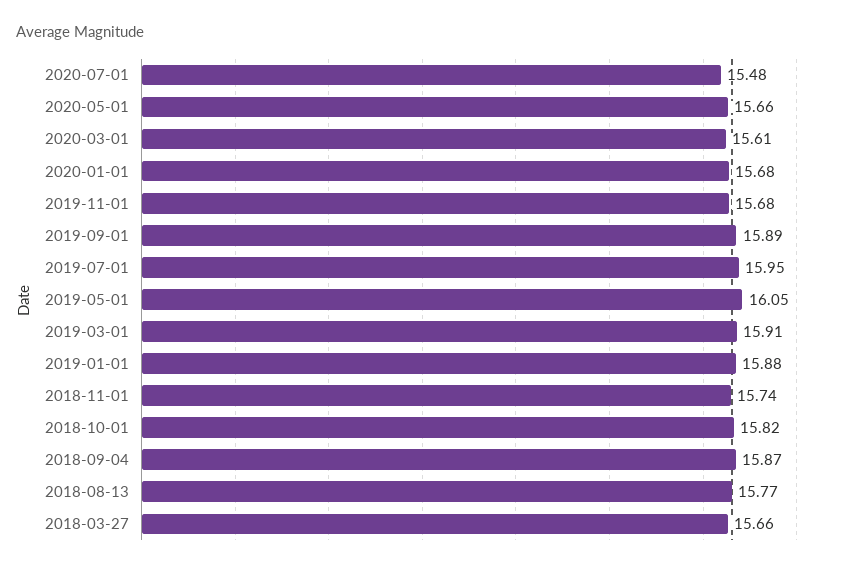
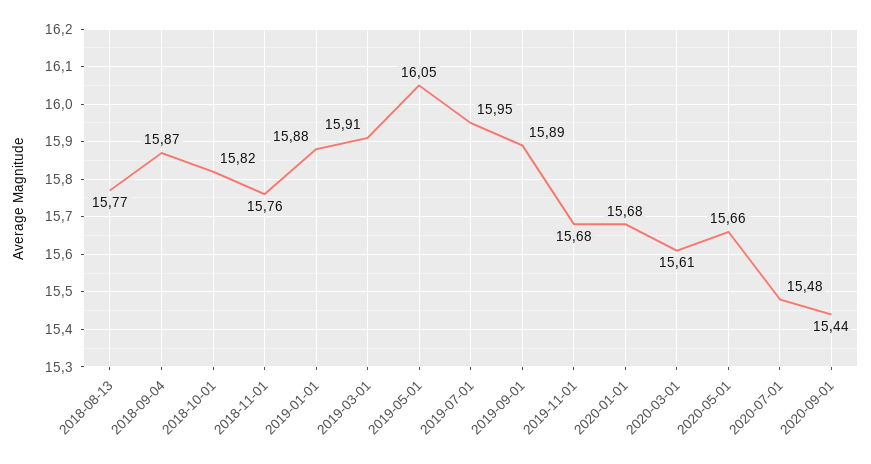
2018-11-01: 15.74 -> 15.76
2018-03-27: 15.66 -> none
2020-09-01: none -> 15.44

